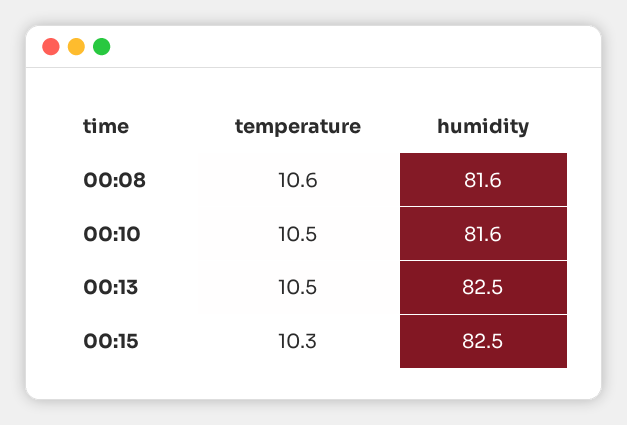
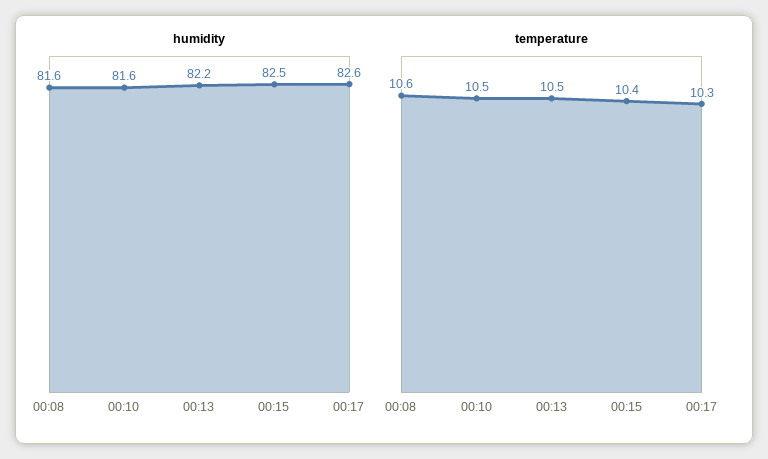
humidity, 00:13: 82.5 -> 82.2
temperature, 00:15: 10.3 -> 10.4
humidity, 00:17: none -> 82.6
temperature, 00:17: none -> 10.3

